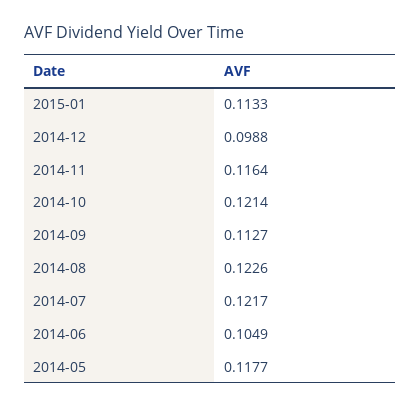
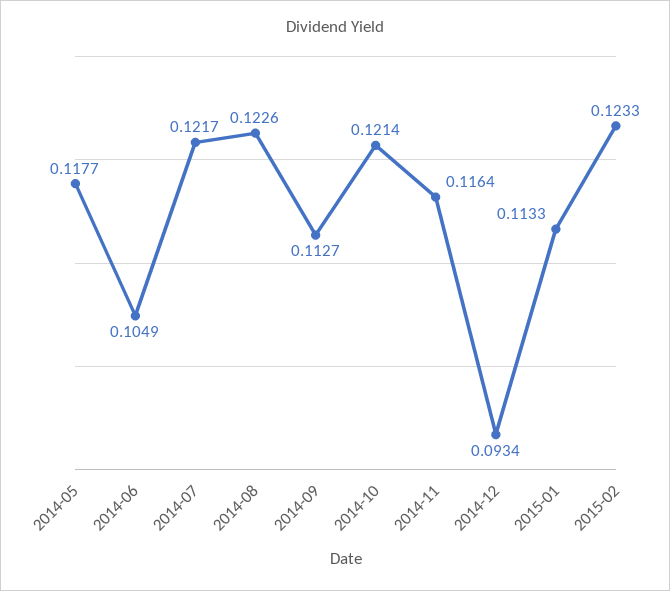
2014-12: 0.0988 -> 0.0934
2015-02: none -> 0.1233

